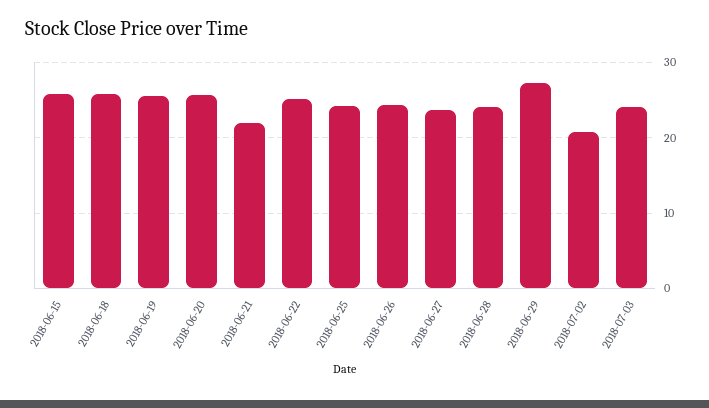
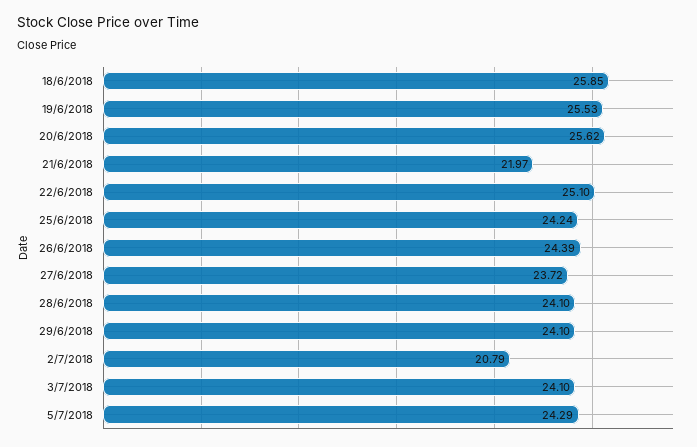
2018-06-15: 26 -> none
2018-06-29: 27 -> 24.1
5/7/2018: none -> 24.29

